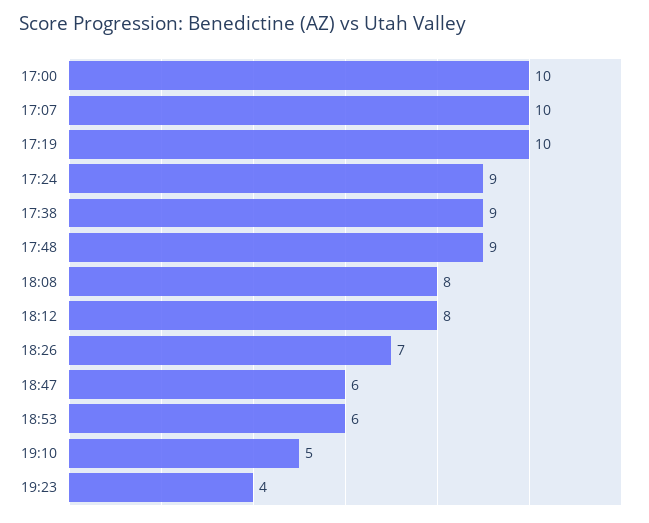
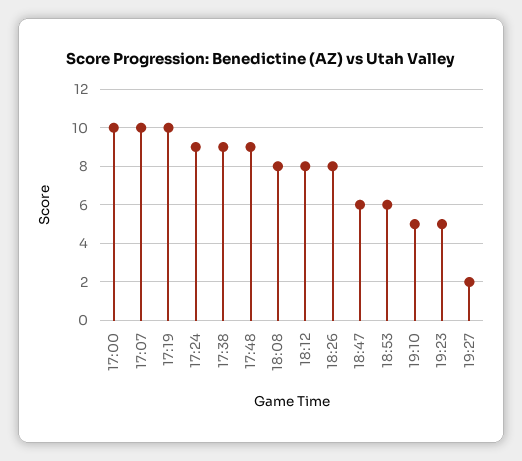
18:26: 7 -> 8
19:23: 4 -> 5
19:27: none -> 2

